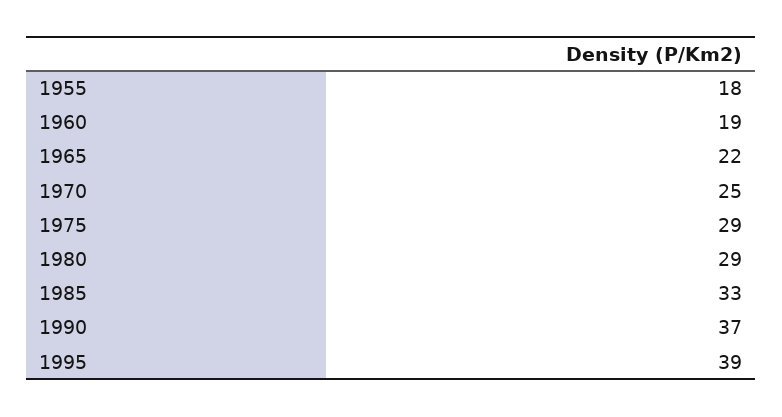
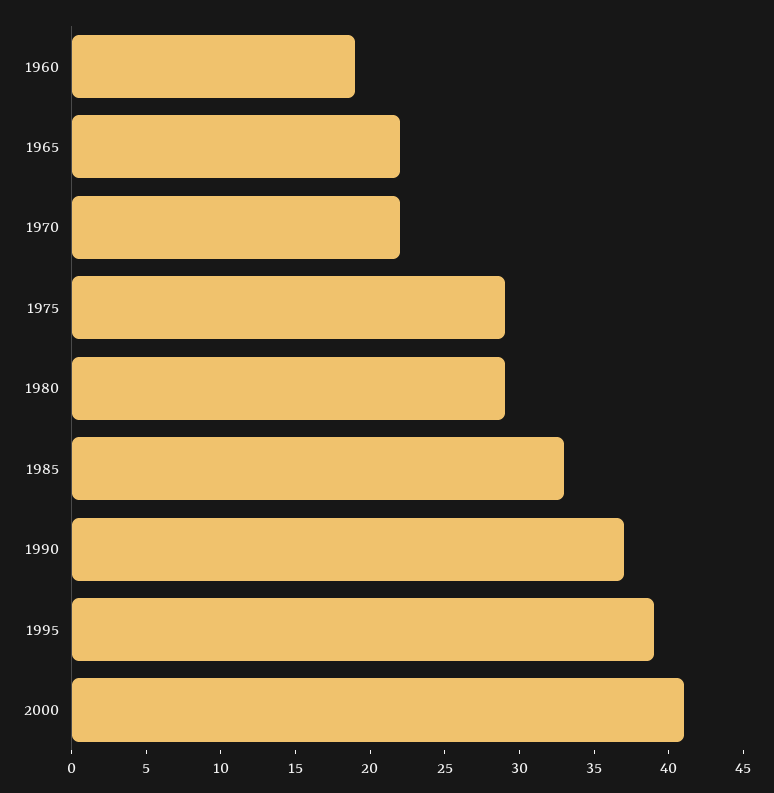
1955: 18 -> none
1970: 25 -> 22
2000: none -> 41

